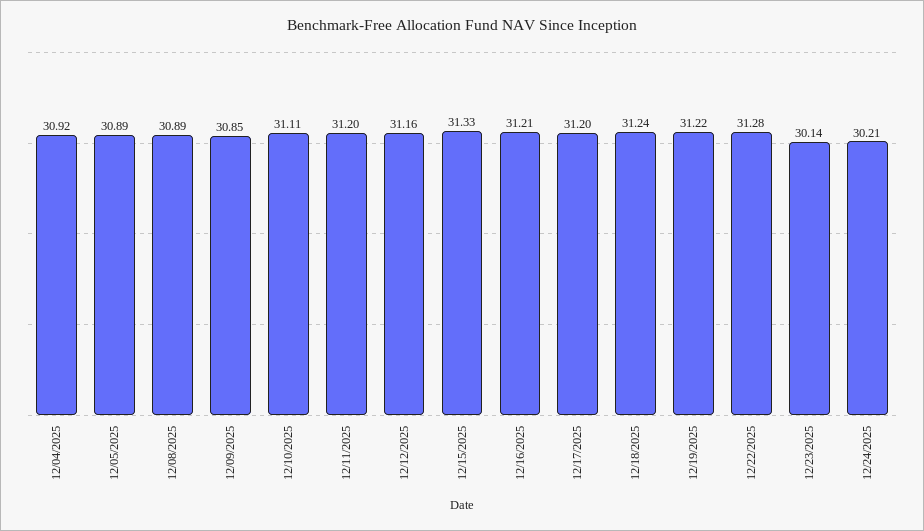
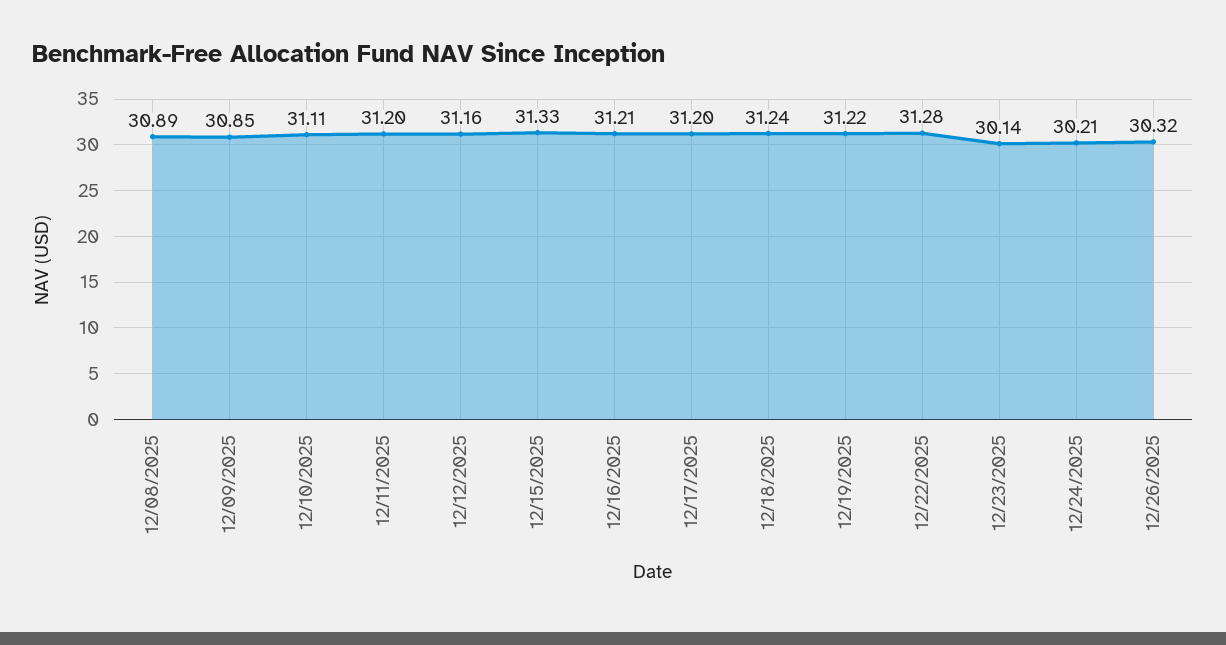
12/04/2025: 30.92 -> none
12/05/2025: 30.89 -> none
12/26/2025: none -> 30.32

